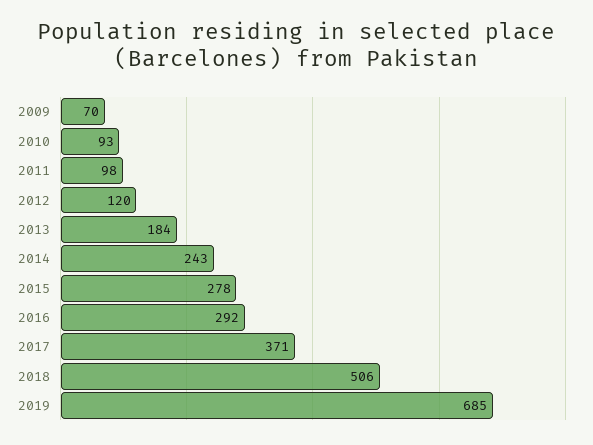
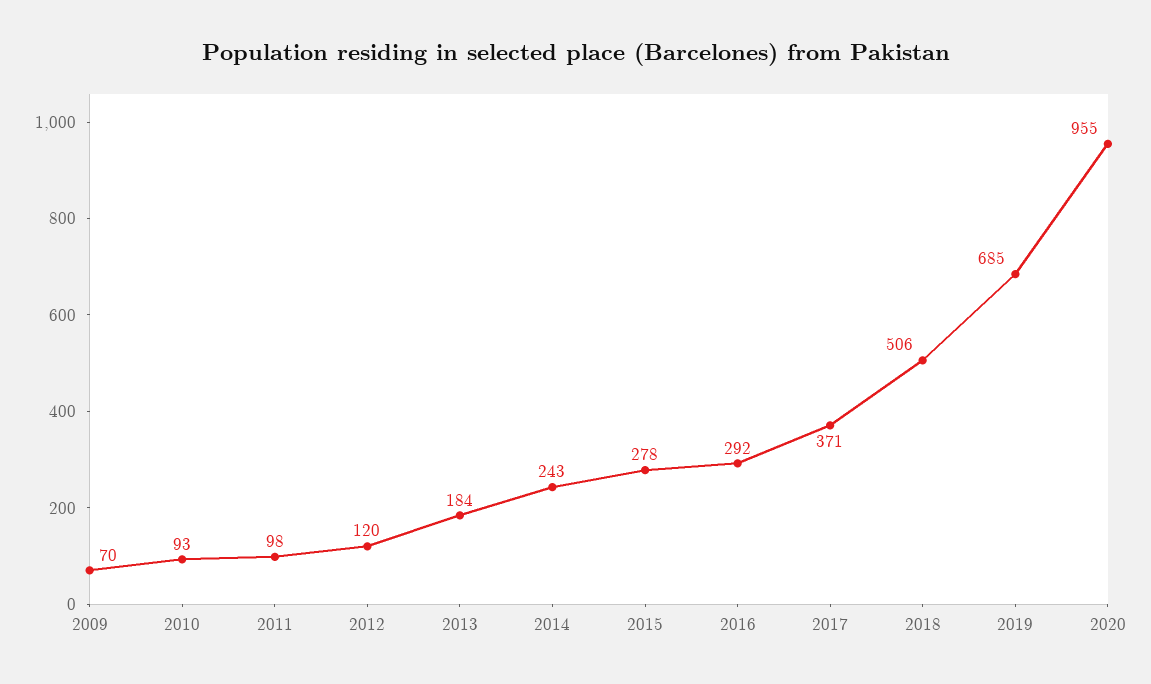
2020: none -> 955

